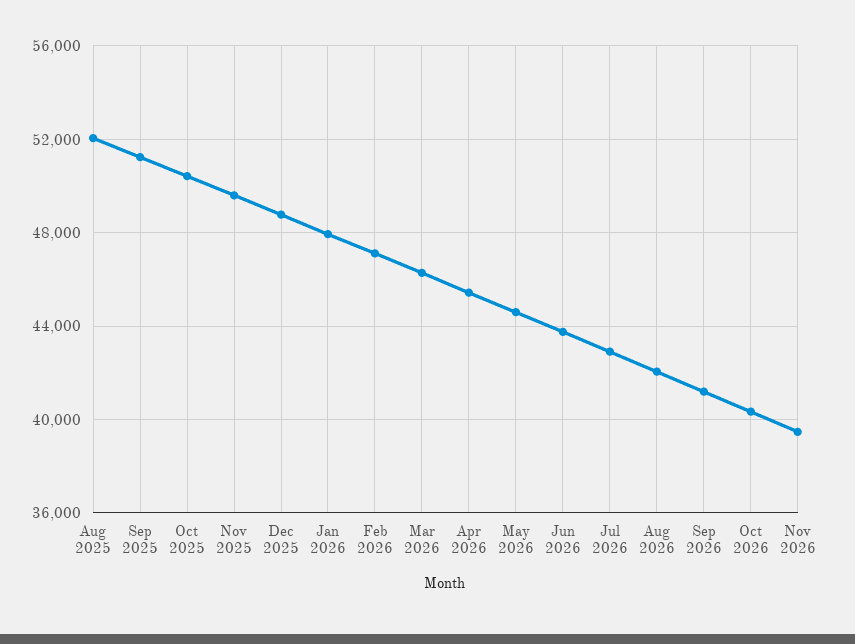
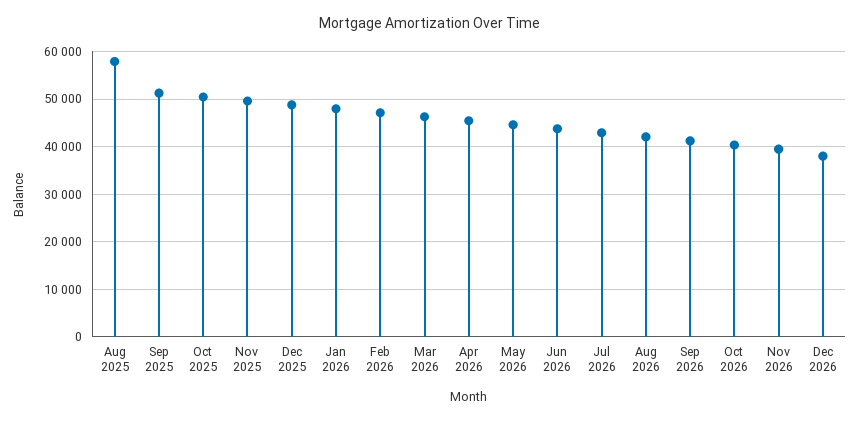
Aug 2025: 52000 -> 58000
Dec 2026: none -> 38000

